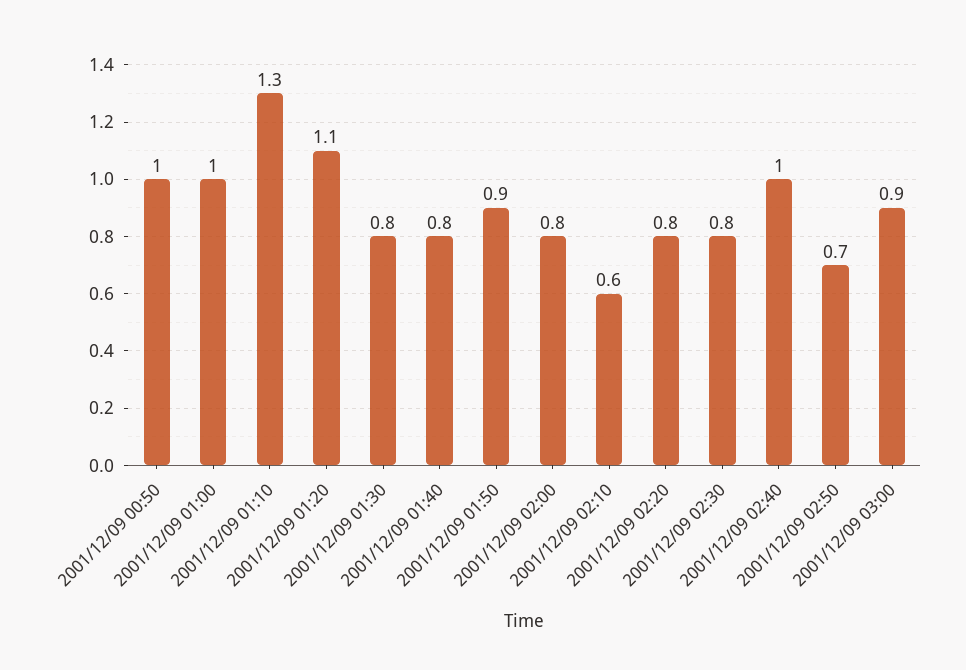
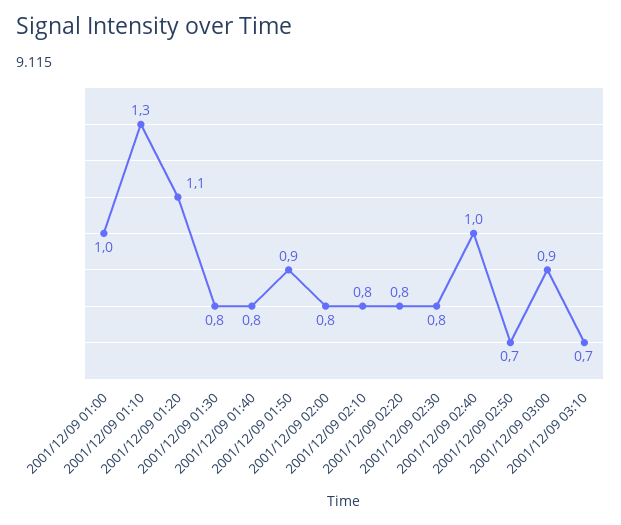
2001/12/09 00:50: 1 -> none
2001/12/09 02:10: 0.6 -> 0.8
2001/12/09 03:10: none -> 0.7

